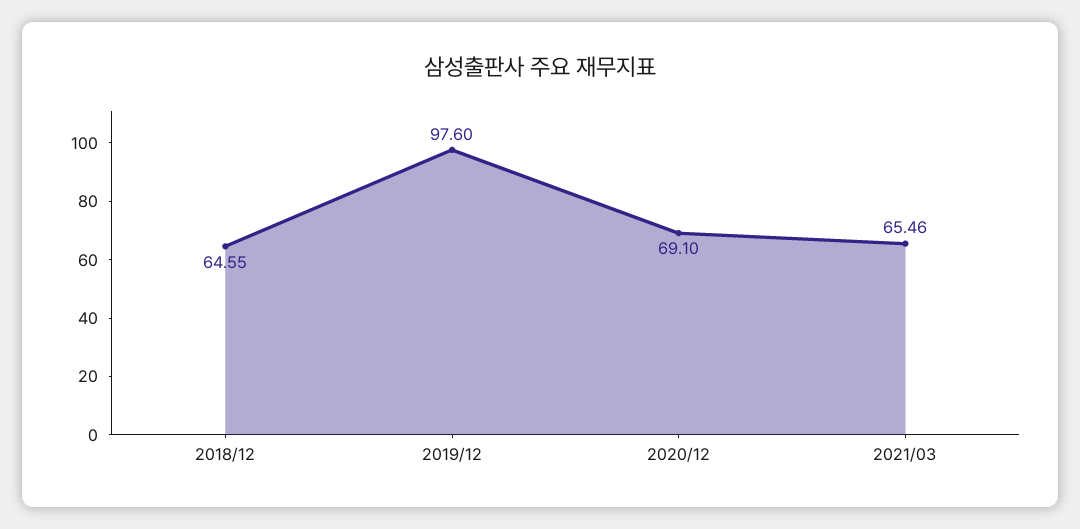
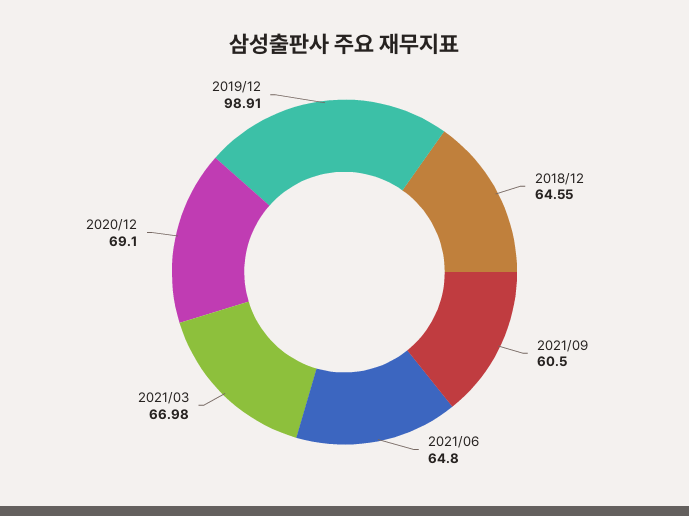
2019/12: 97.6 -> 98.91
2021/03: 65.46 -> 66.98
2021/09: none -> 60.5
2021/06: none -> 64.8

